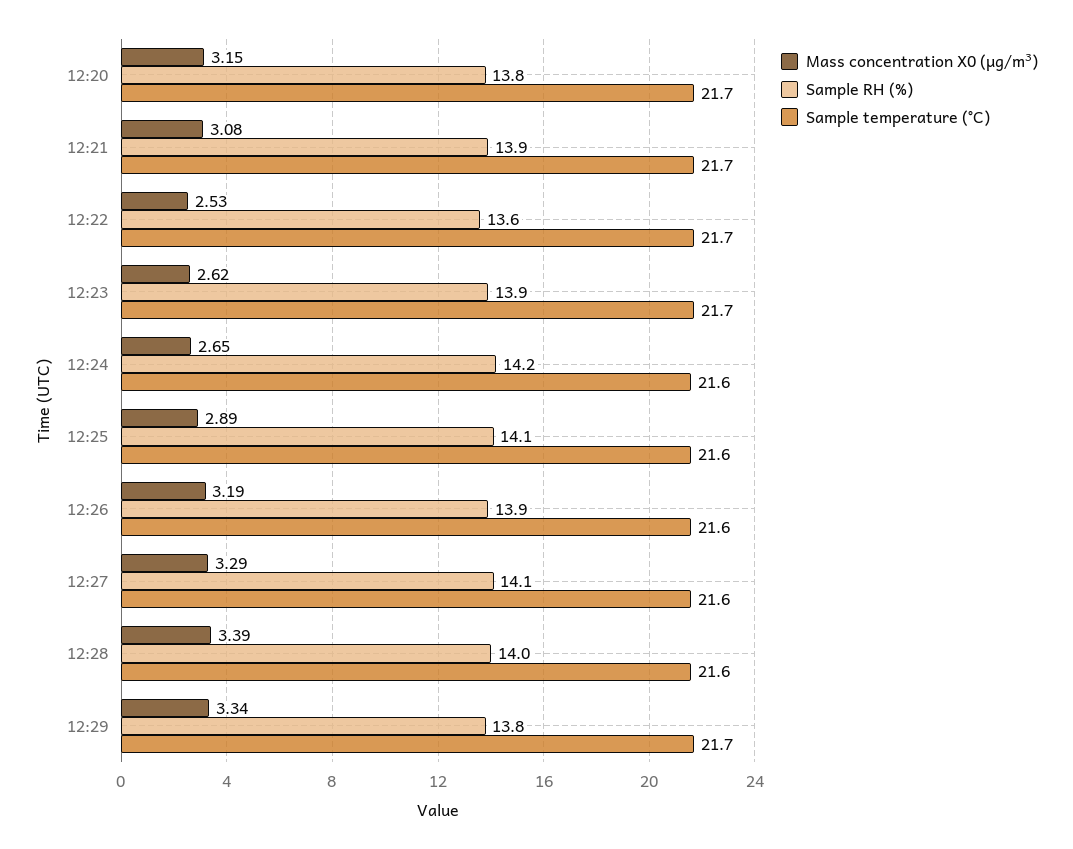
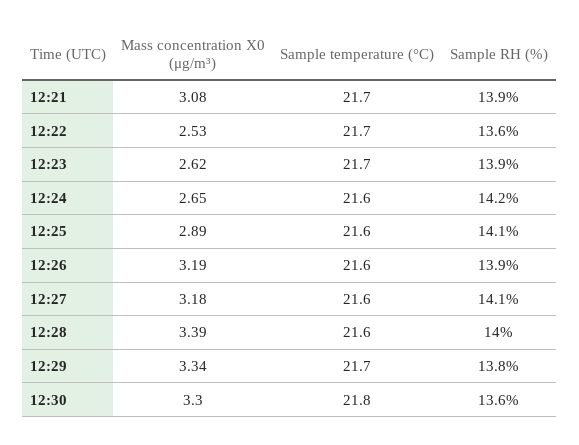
Mass concentration X0 (μg/m³), 12:20: 3.15 -> none
Sample RH (%), 12:20: 13.8 -> none
Sample temperature (°C), 12:20: 21.7 -> none
Mass concentration X0 (μg/m³), 12:27: 3.29 -> 3.18
Mass concentration X0 (μg/m³), 12:30: none -> 3.3
Sample temperature (°C), 12:30: none -> 21.8
Sample RH (%), 12:30: none -> 13.6

